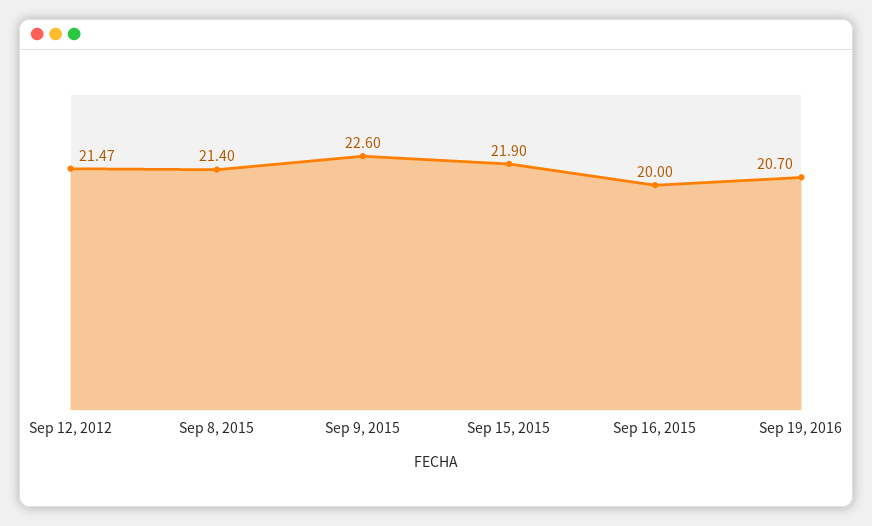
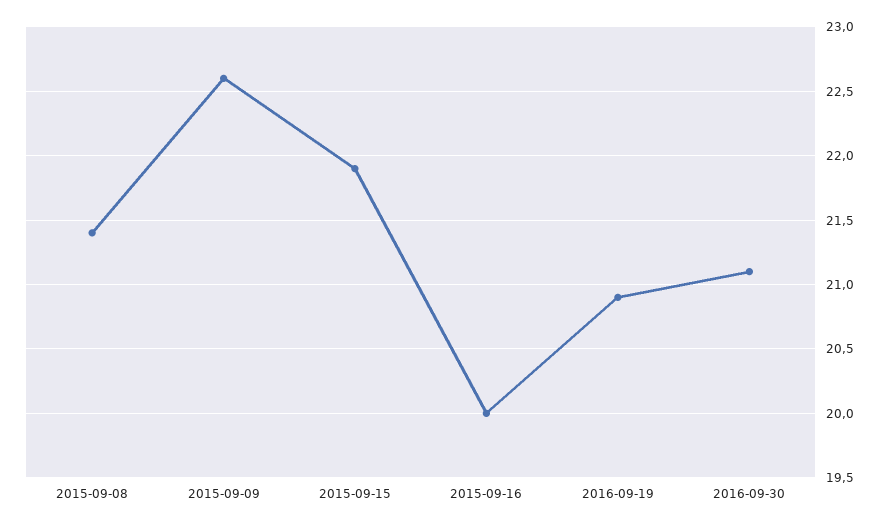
Sep 12, 2012: 21.47 -> none
Sep 19, 2016: 20.7 -> 20.9
2016-09-30: none -> 21.1

